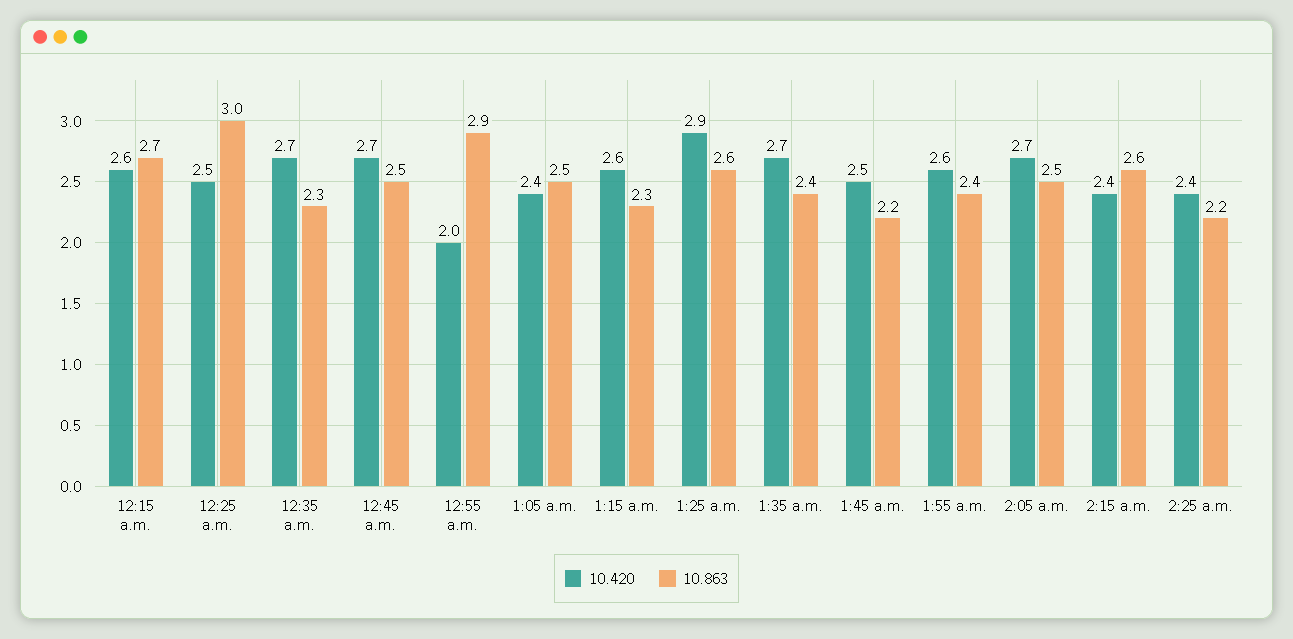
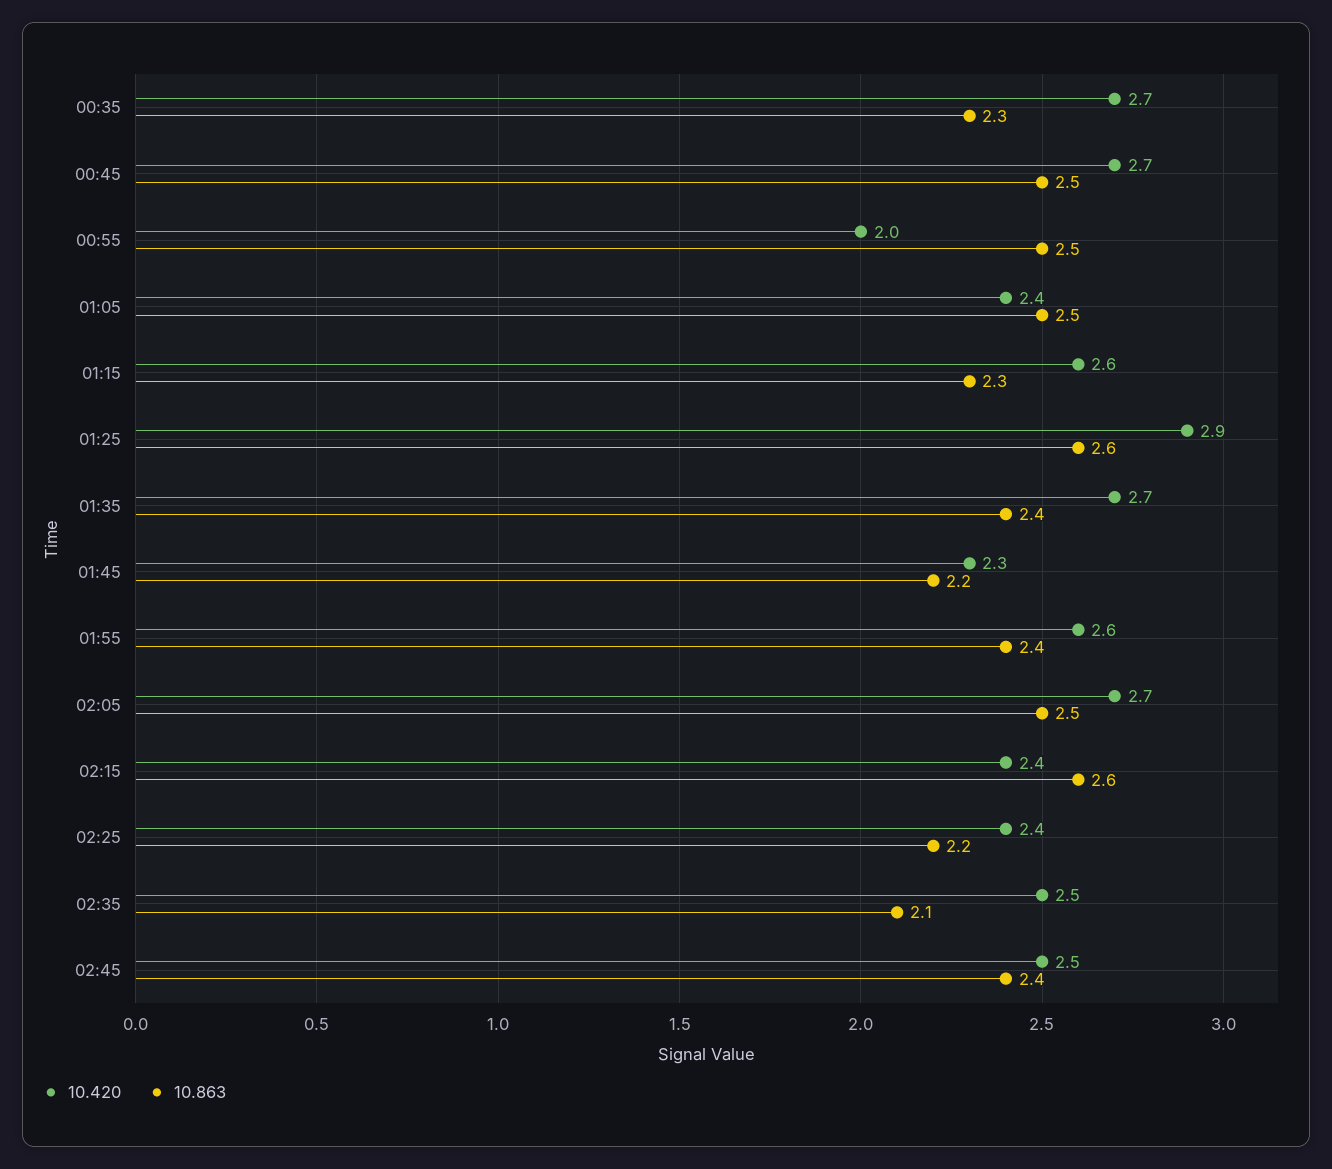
10.420, 12:15 a.m.: 2.6 -> none
10.863, 12:15 a.m.: 2.7 -> none
10.420, 12:25 a.m.: 2.5 -> none
10.863, 12:25 a.m.: 3 -> none
10.863, 12:55 a.m.: 2.9 -> 2.5
10.420, 1:45 a.m.: 2.5 -> 2.3
10.420, 02:35: none -> 2.5
10.863, 02:35: none -> 2.1
10.420, 02:45: none -> 2.5
10.863, 02:45: none -> 2.4

